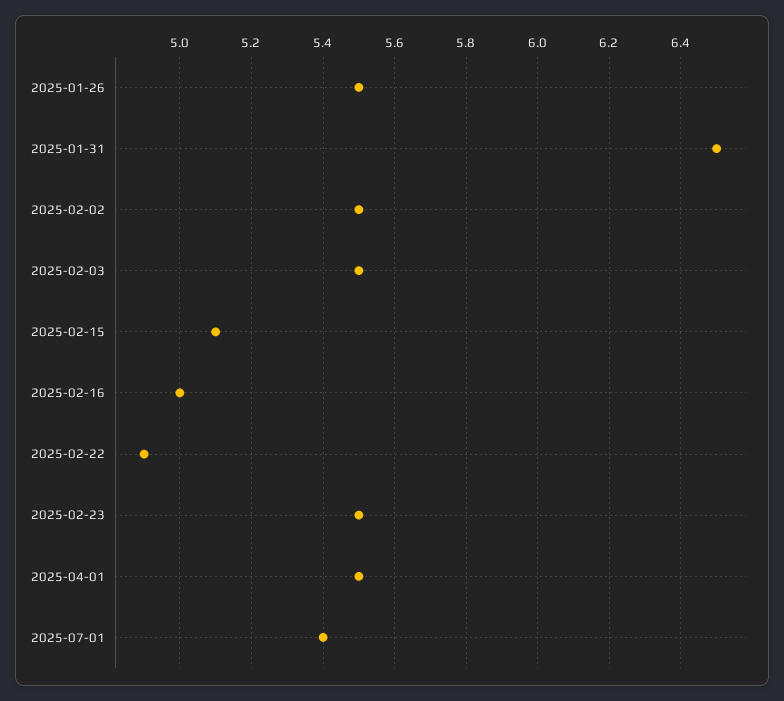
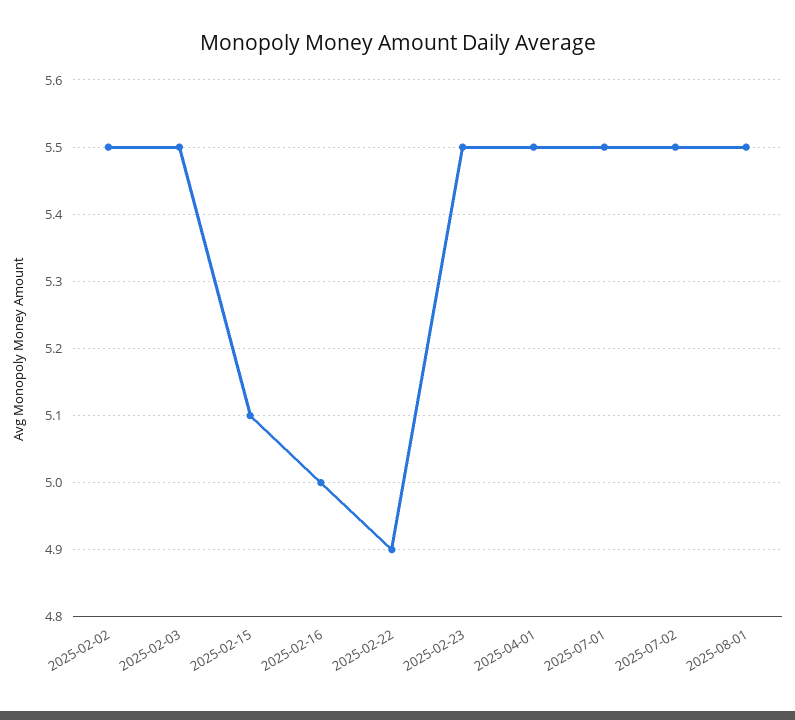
2025-01-26: 5.5 -> none
2025-01-31: 6.5 -> none
2025-07-01: 5.4 -> 5.5
2025-07-02: none -> 5.5
2025-08-01: none -> 5.5

